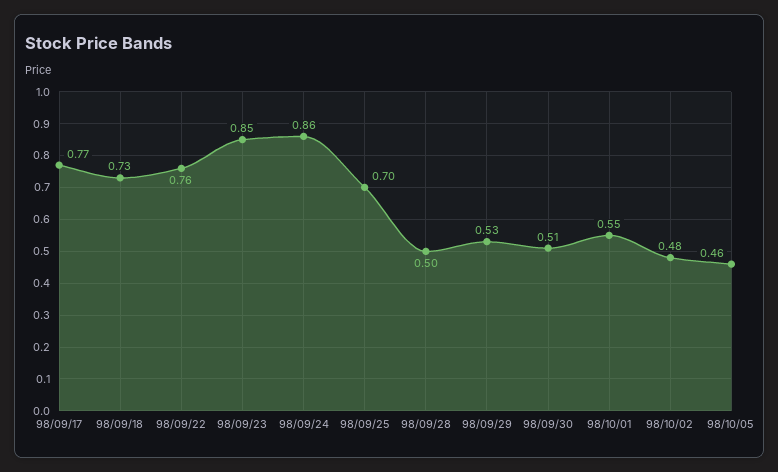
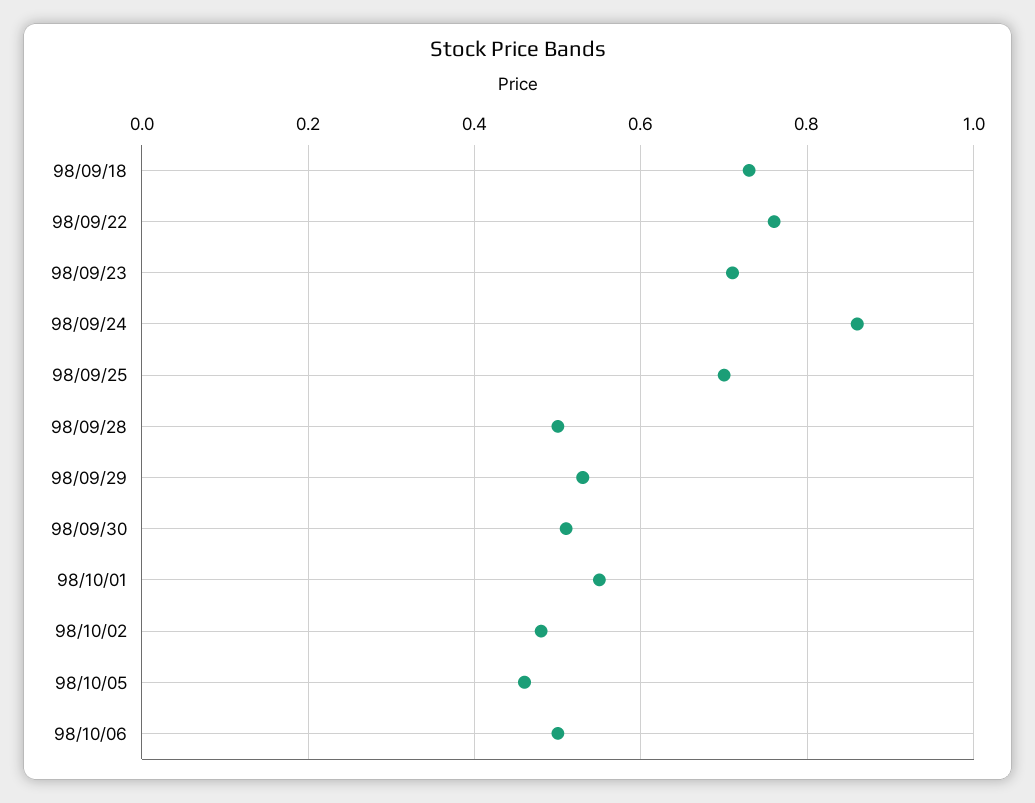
98/09/17: 0.77 -> none
98/09/23: 0.85 -> 0.7
98/10/06: none -> 0.5

